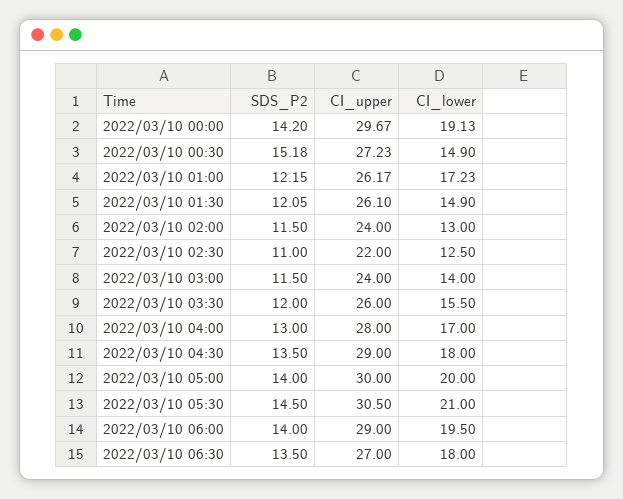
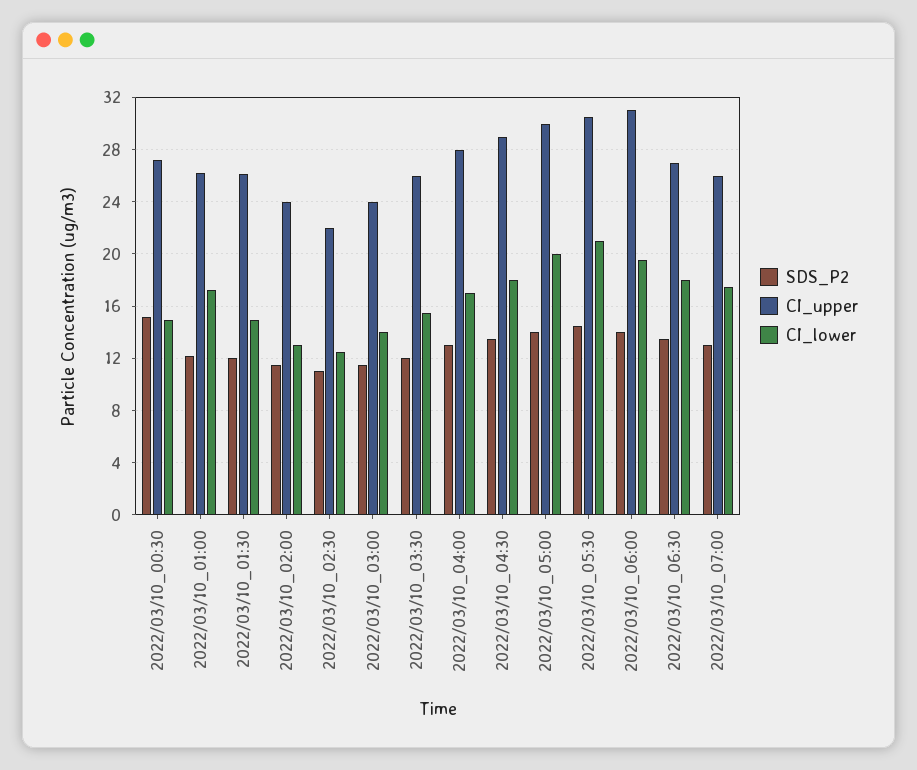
SDS_P2, 2022/03/10 00:00: 14.2 -> none
CI_upper, 2022/03/10 00:00: 29.67 -> none
CI_lower, 2022/03/10 00:00: 19.13 -> none
CI_upper, 2022/03/10 06:00: 29 -> 31
SDS_P2, 2022/03/10_07:00: none -> 13
CI_upper, 2022/03/10_07:00: none -> 26
CI_lower, 2022/03/10_07:00: none -> 17.5

